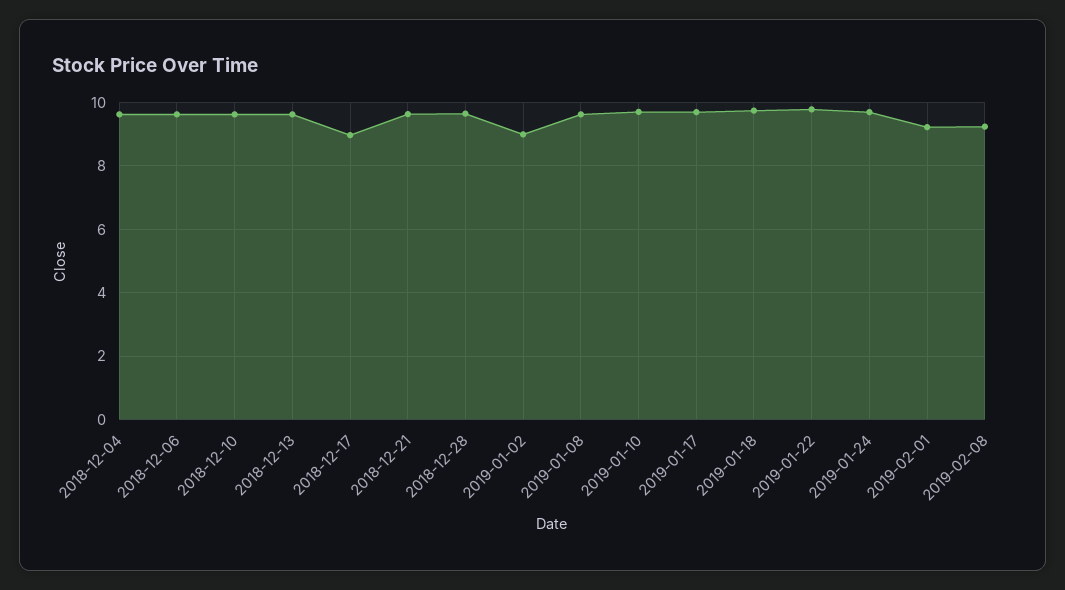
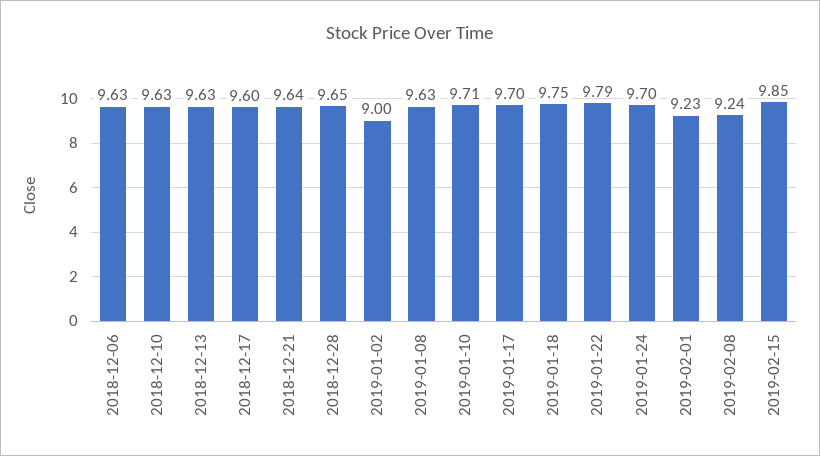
2018-12-04: 9.6 -> none
2018-12-17: 9 -> 9.6
2019-02-15: none -> 9.85

